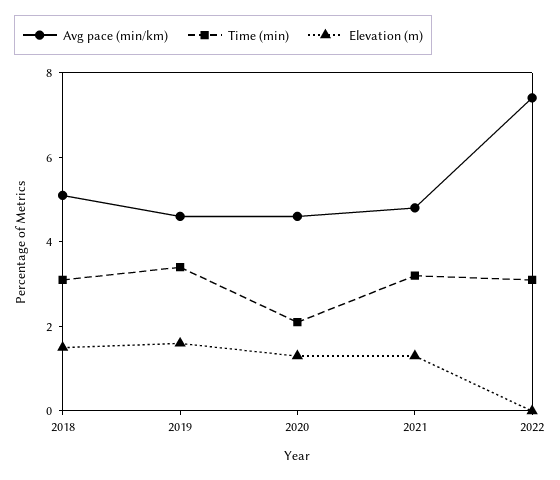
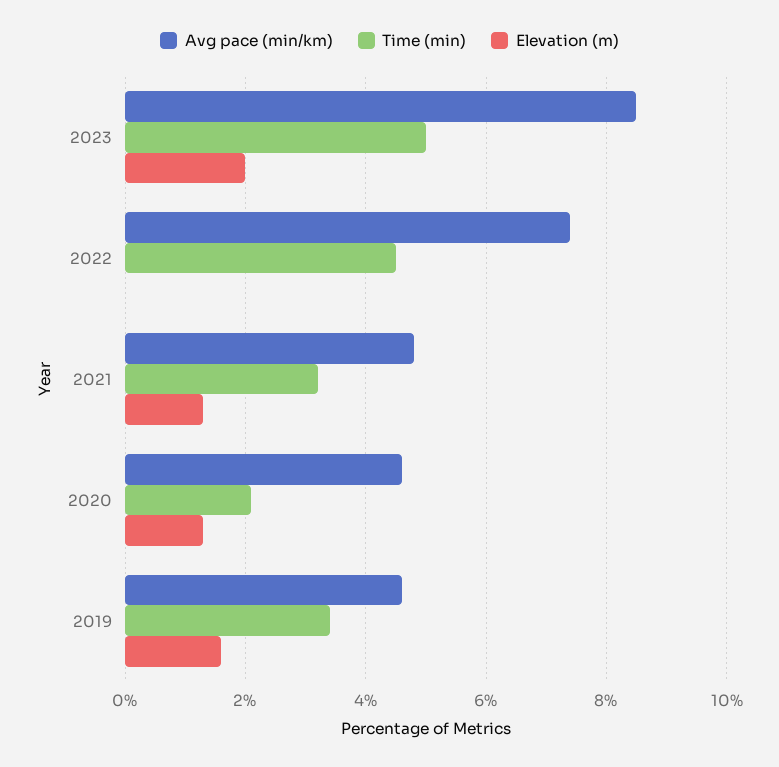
Avg pace (min/km), 2018: 5 -> none
Time (min), 2018: 3 -> none
Elevation (m), 2018: 1.5 -> none
Time (min), 2022: 3 -> 4.5
Avg pace (min/km), 2023: none -> 8.5
Time (min), 2023: none -> 5
Elevation (m), 2023: none -> 2

